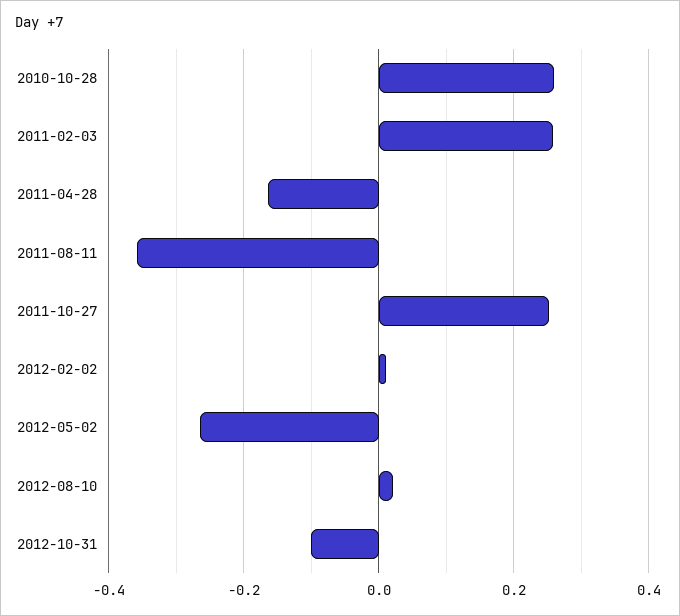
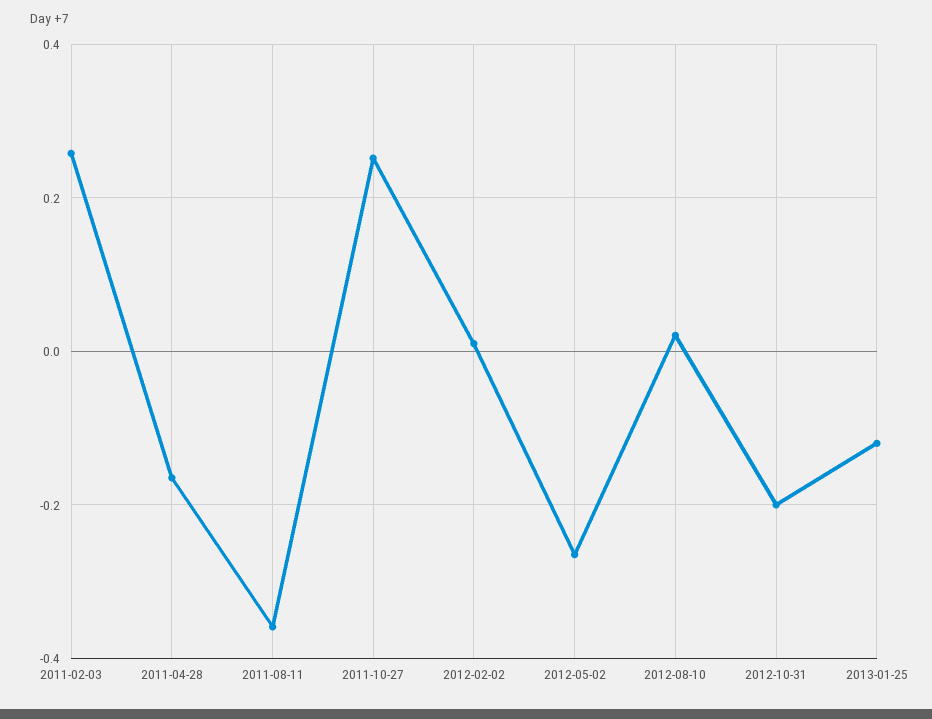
2010-10-28: 0.26 -> none
2012-10-31: -0.1 -> -0.2
2013-01-25: none -> -0.12

